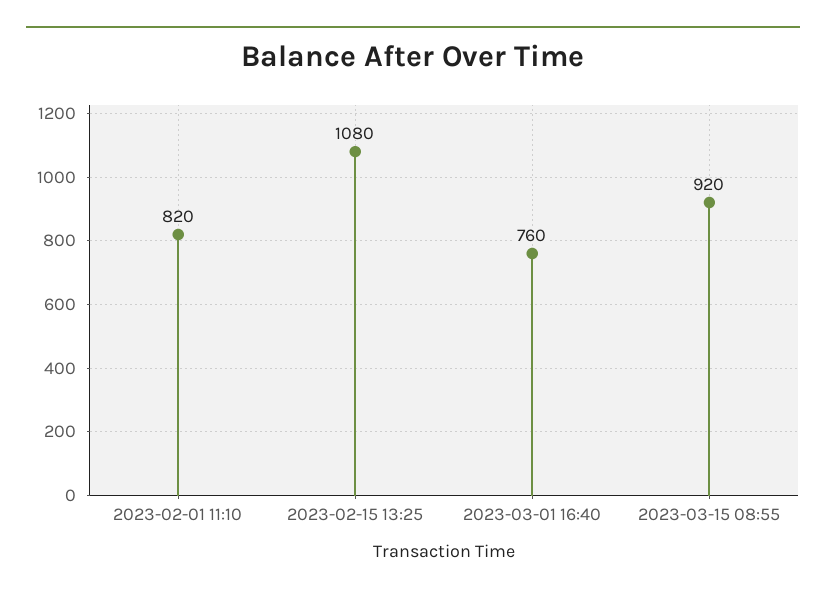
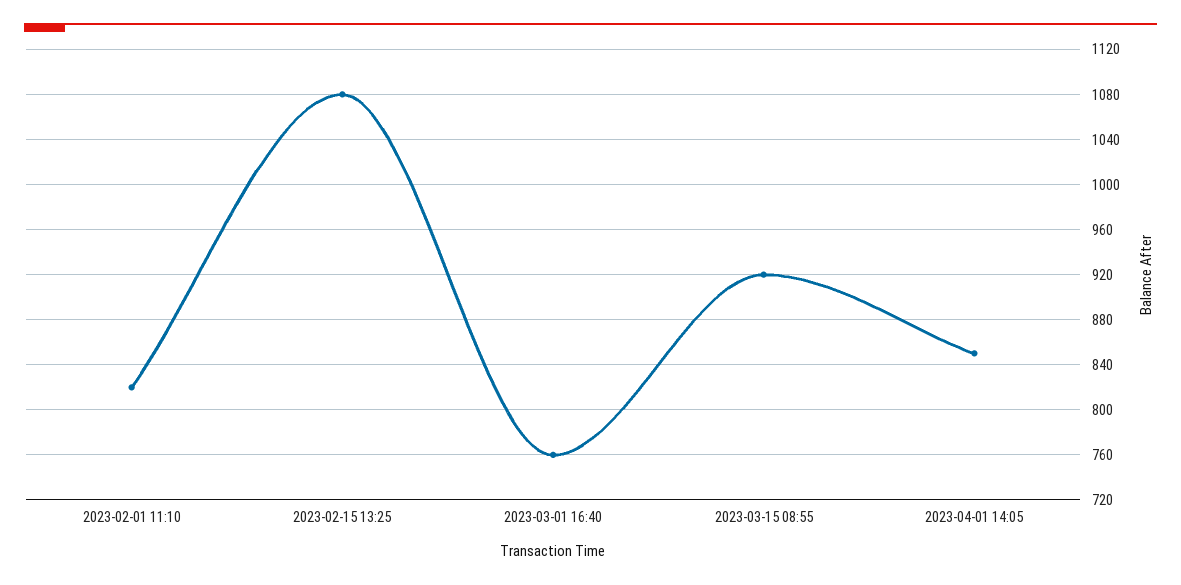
2023-04-01 14:05: none -> 850

